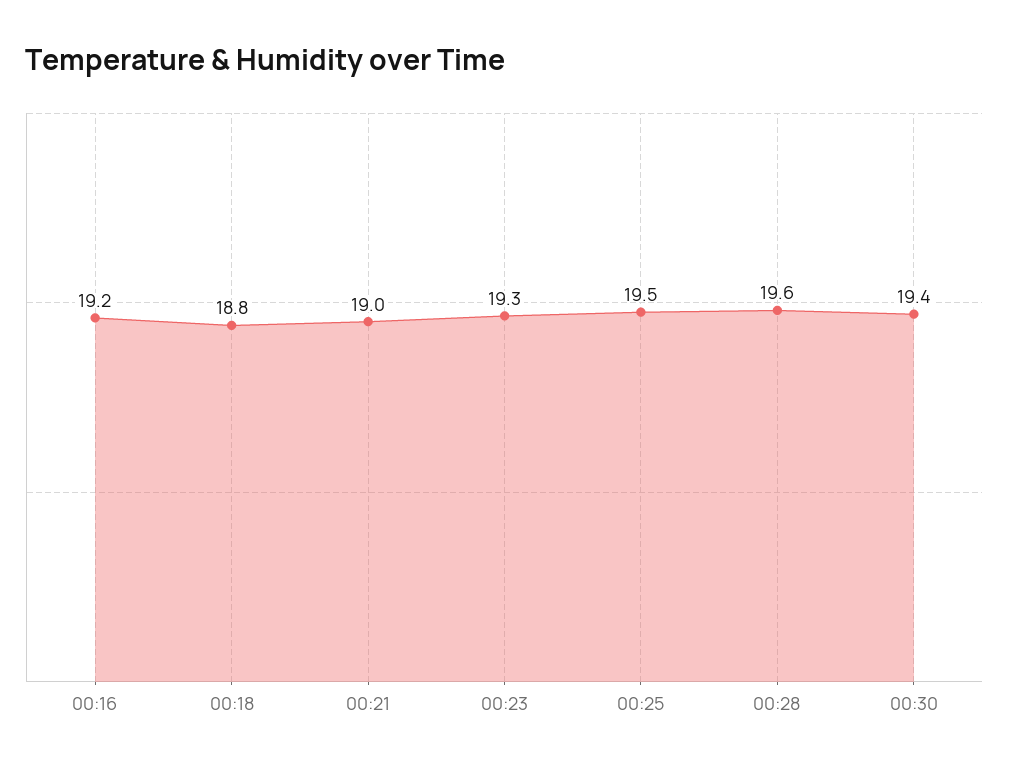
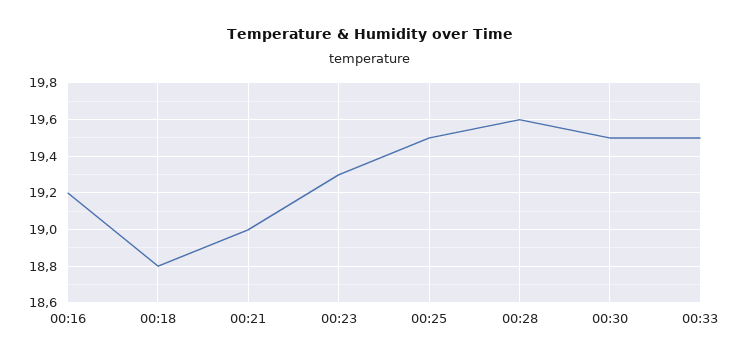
00:30: 19.4 -> 19.5
00:33: none -> 19.5

